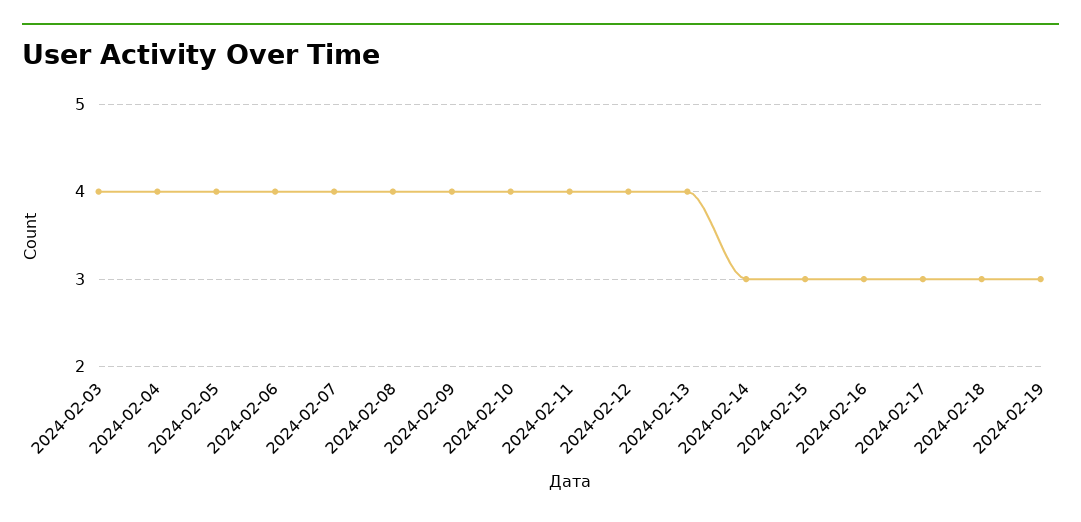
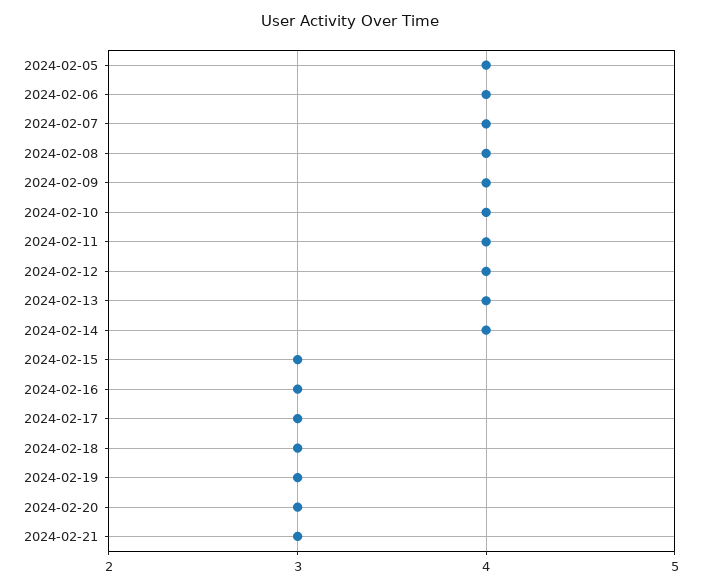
2024-02-03: 4 -> none
2024-02-04: 4 -> none
2024-02-14: 3 -> 4
2024-02-20: none -> 3
2024-02-21: none -> 3

